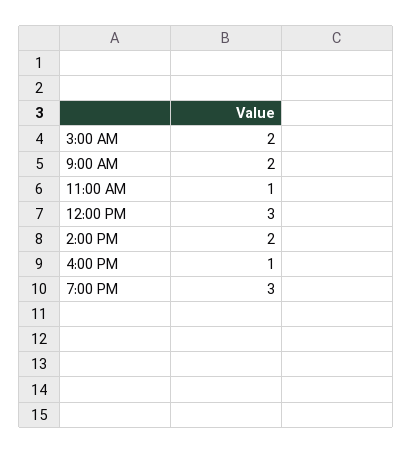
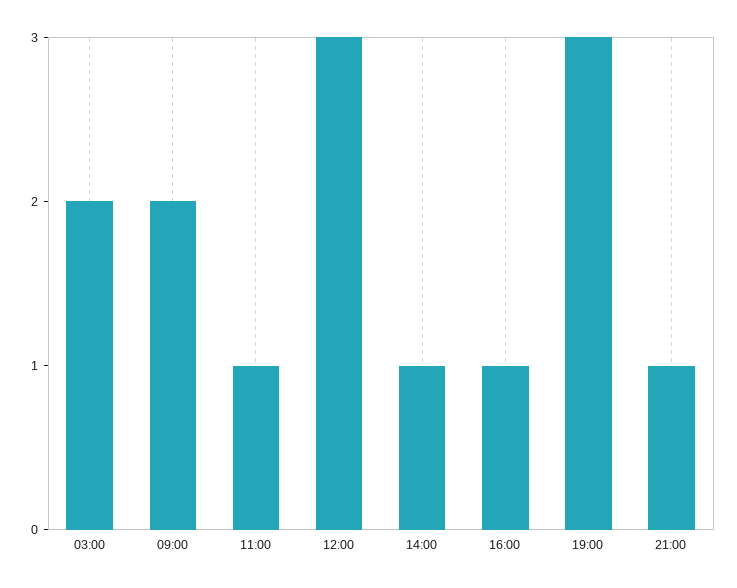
2:00 PM: 2 -> 1
21:00: none -> 1

